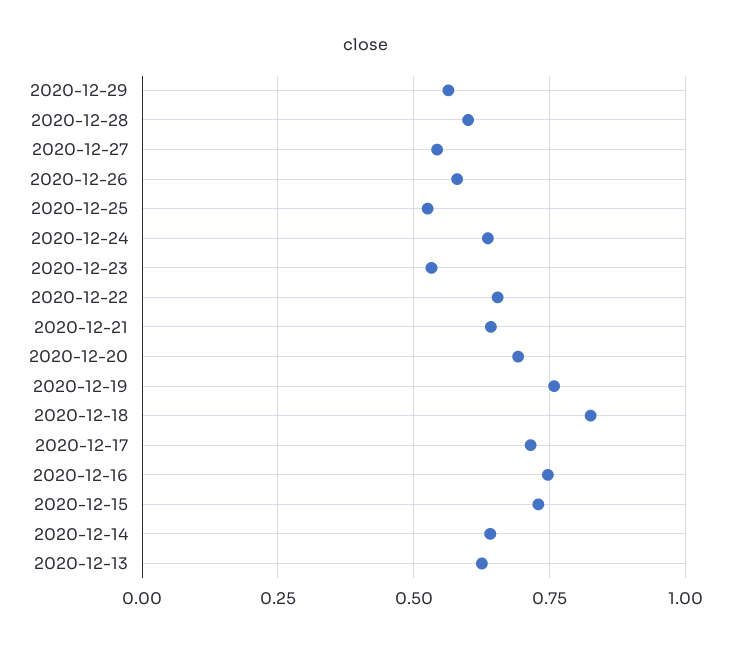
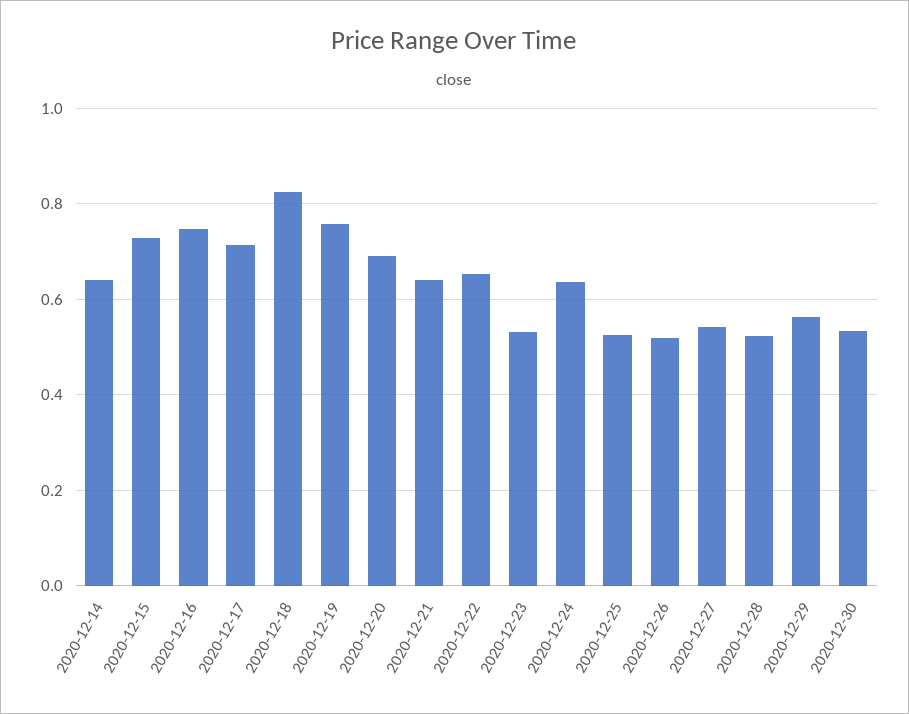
2020-12-28: 0.6 -> 0.52
2020-12-26: 0.575 -> 0.52
2020-12-13: 0.625 -> none
2020-12-30: none -> 0.54

